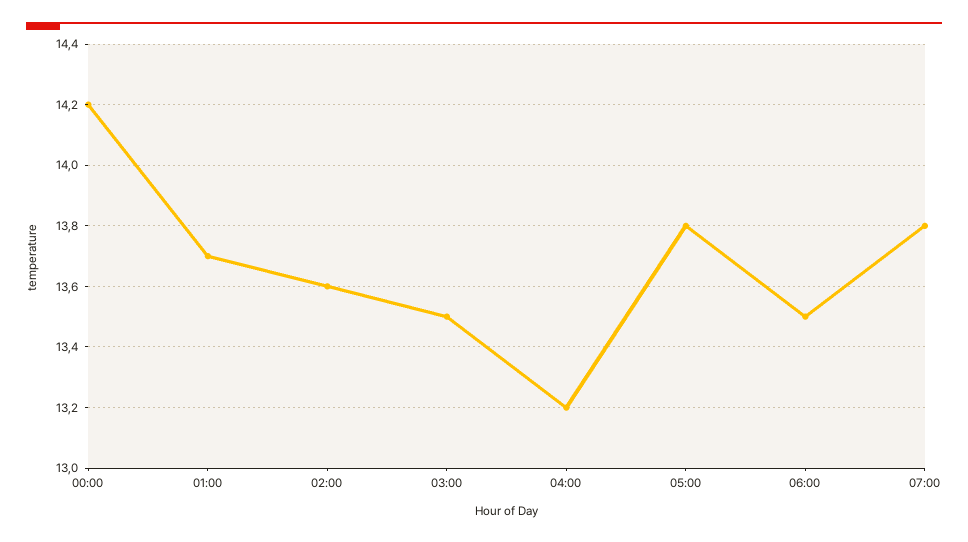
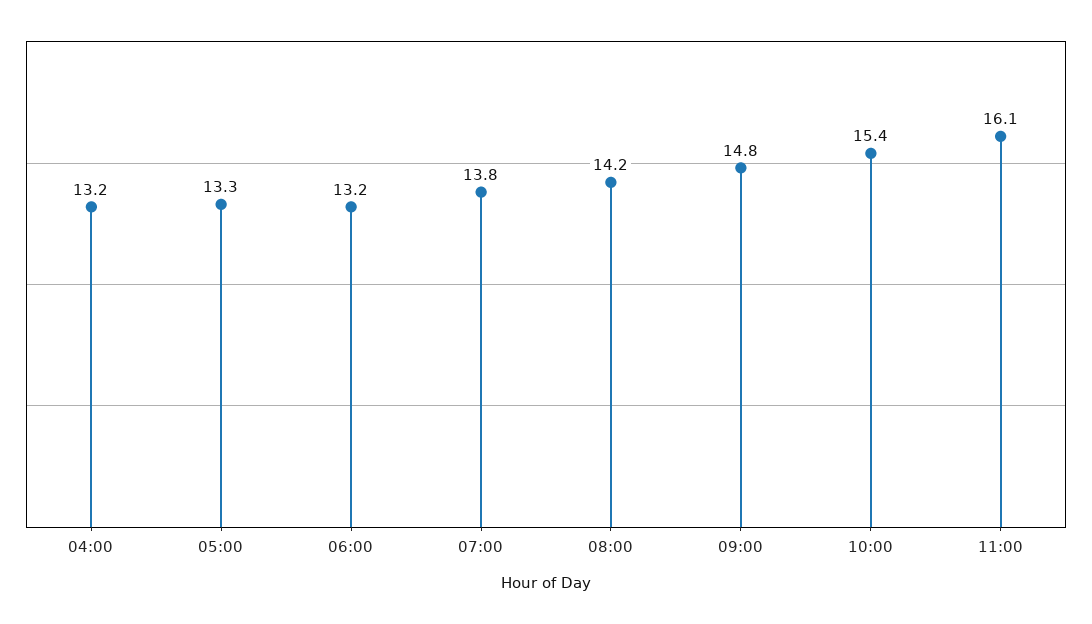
00:00: 14.2 -> none
01:00: 13.7 -> none
02:00: 13.6 -> none
03:00: 13.5 -> none
05:00: 13.8 -> 13.3
06:00: 13.5 -> 13.2
08:00: none -> 14.2
09:00: none -> 14.8
10:00: none -> 15.4
11:00: none -> 16.1

